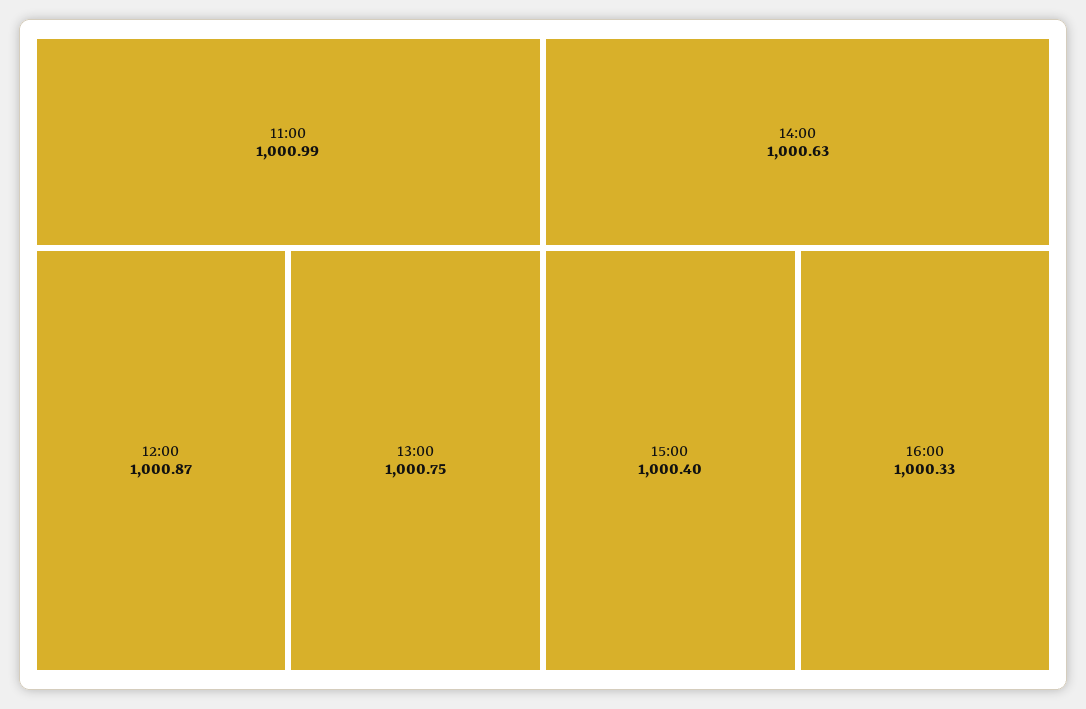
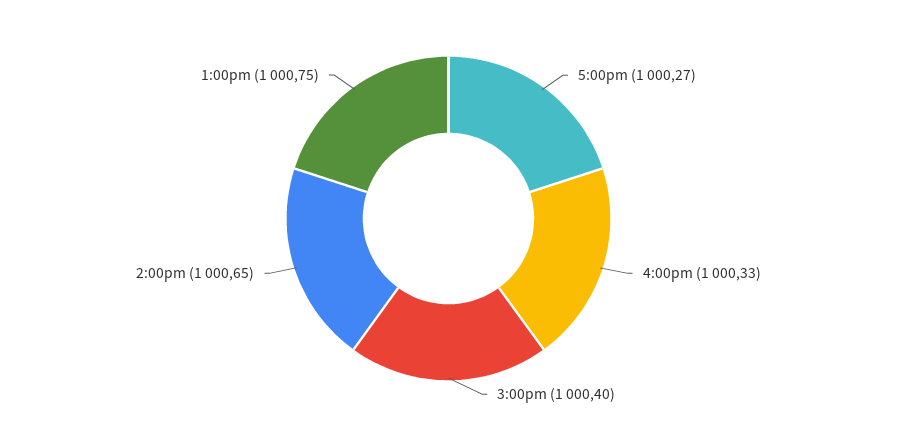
11:00: 1000.99 -> none
12:00: 1000.87 -> none
14:00: 1000.63 -> 1000.65
5:00pm: none -> 1000.27

